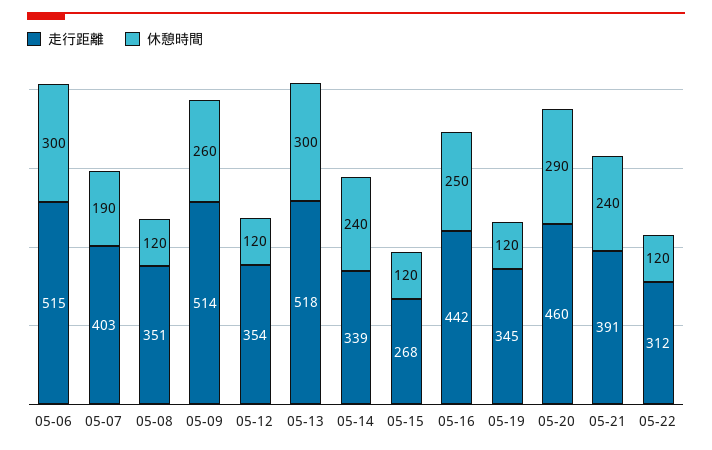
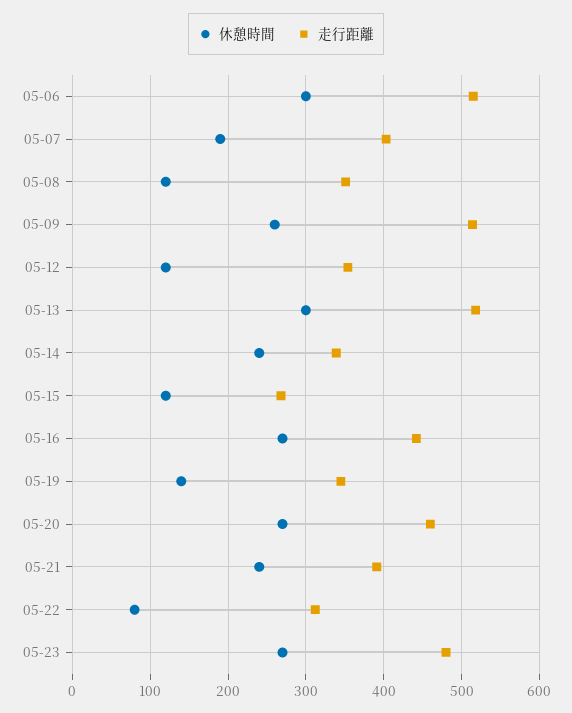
休憩時間, 05-16: 250 -> 270
休憩時間, 05-19: 120 -> 140
休憩時間, 05-20: 290 -> 270
休憩時間, 05-22: 120 -> 80
休憩時間, 05-23: none -> 270
走行距離, 05-23: none -> 480

